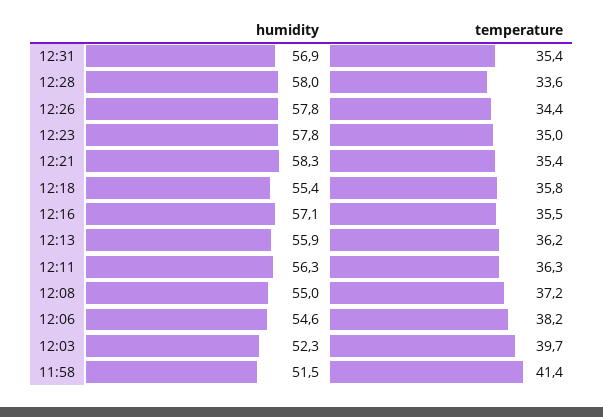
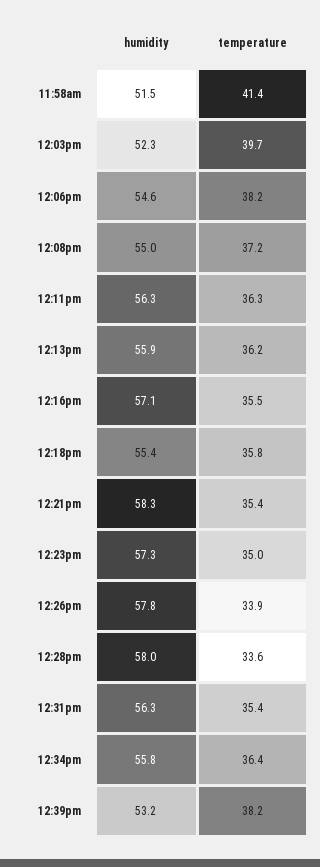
humidity, 12:31: 56.9 -> 56.3
temperature, 12:26: 34.4 -> 33.9
humidity, 12:23: 57.8 -> 57.3
humidity, 12:34pm: none -> 55.8
temperature, 12:34pm: none -> 36.4
humidity, 12:39pm: none -> 53.2
temperature, 12:39pm: none -> 38.2

